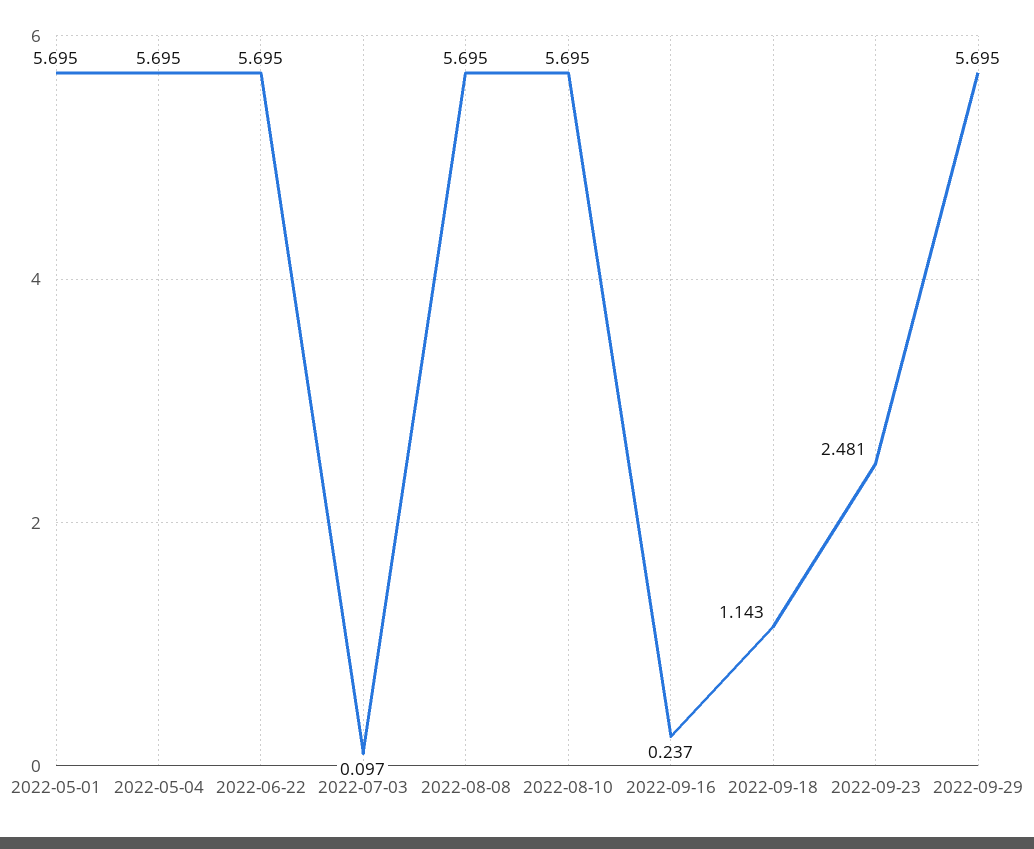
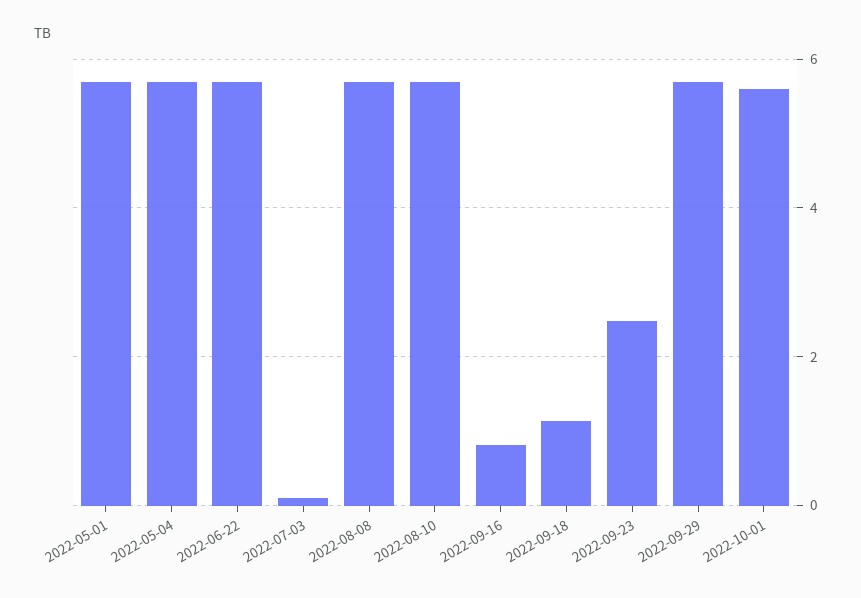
2022-09-16: 0.237 -> 0.8
2022-10-01: none -> 5.6

